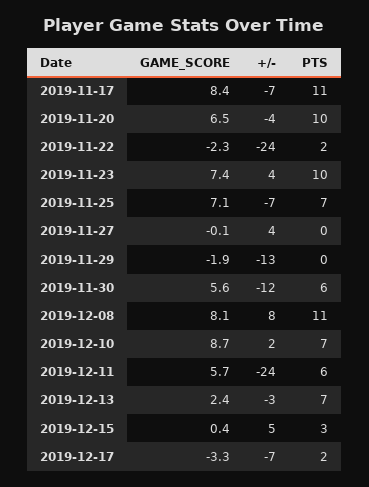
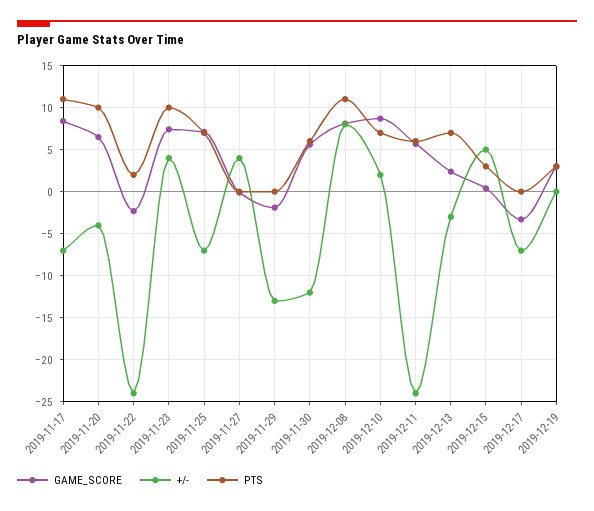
PTS, 2019-12-17: 2 -> 0
GAME_SCORE, 2019-12-19: none -> 3
+/-, 2019-12-19: none -> 0
PTS, 2019-12-19: none -> 3

